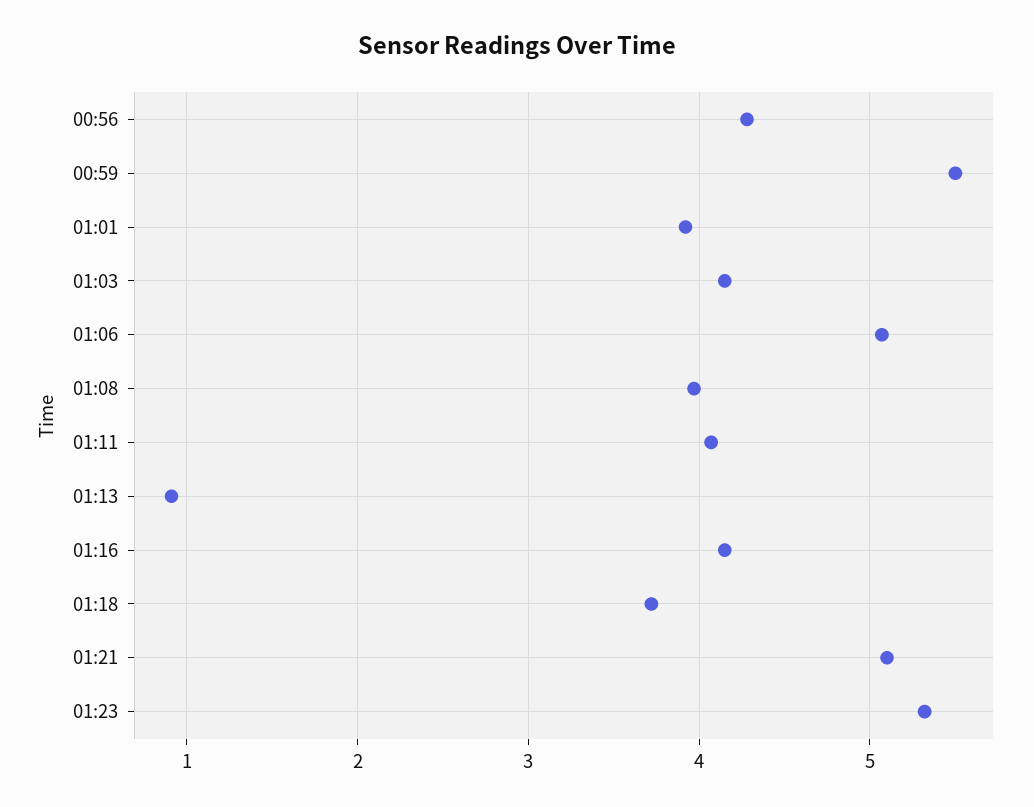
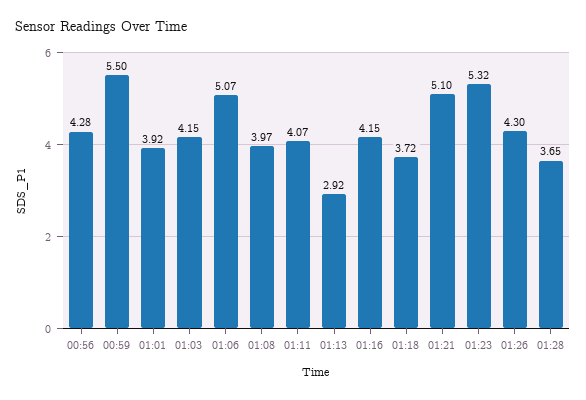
01:13: 0.9 -> 2.92
01:26: none -> 4.3
01:28: none -> 3.65

